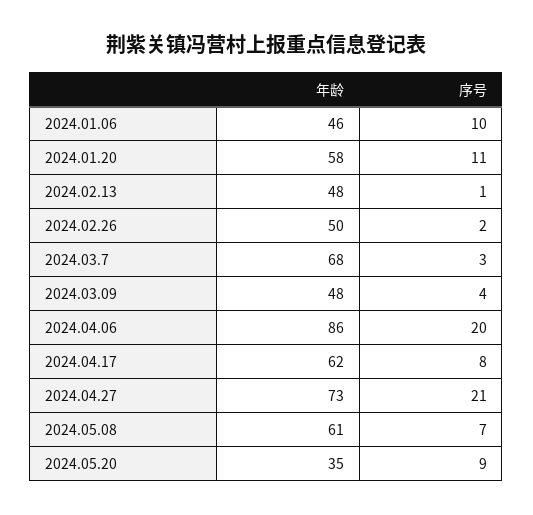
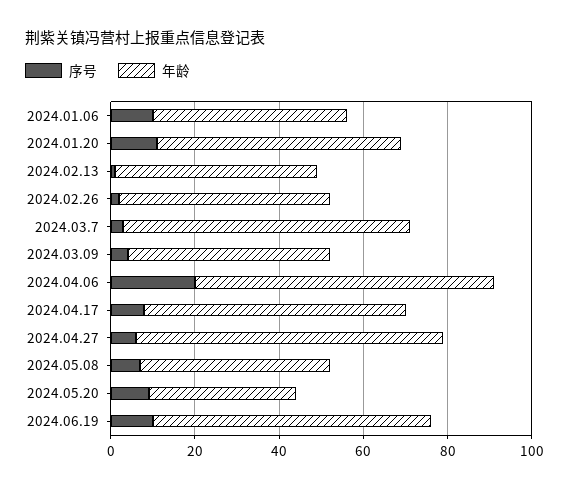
年龄, 2024.04.06: 86 -> 70
序号, 2024.04.27: 21 -> 5
年龄, 2024.05.08: 61 -> 45
序号, 2024.06.19: none -> 10
年龄, 2024.06.19: none -> 65

